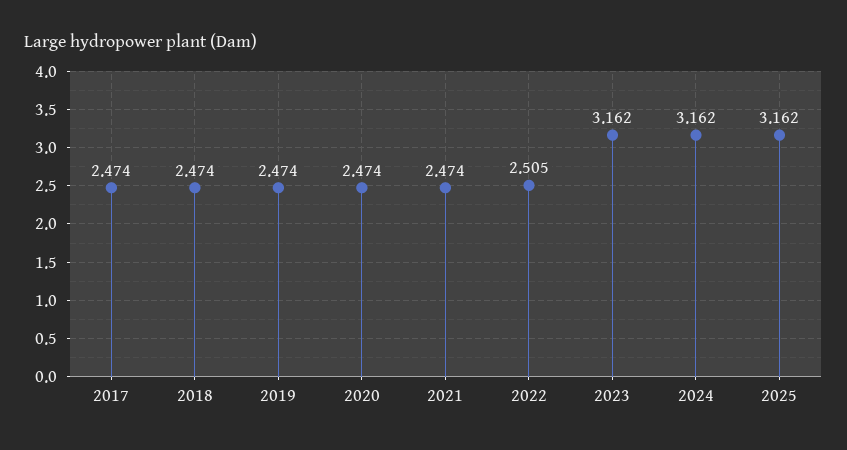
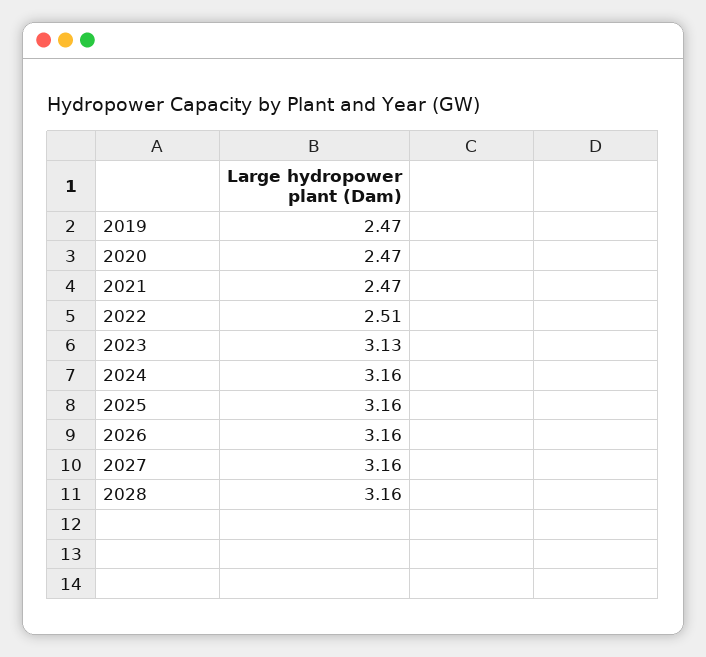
2017: 2.474 -> none
2018: 2.474 -> none
2023: 3.162 -> 3.13
2026: none -> 3.16
2027: none -> 3.16
2028: none -> 3.16

